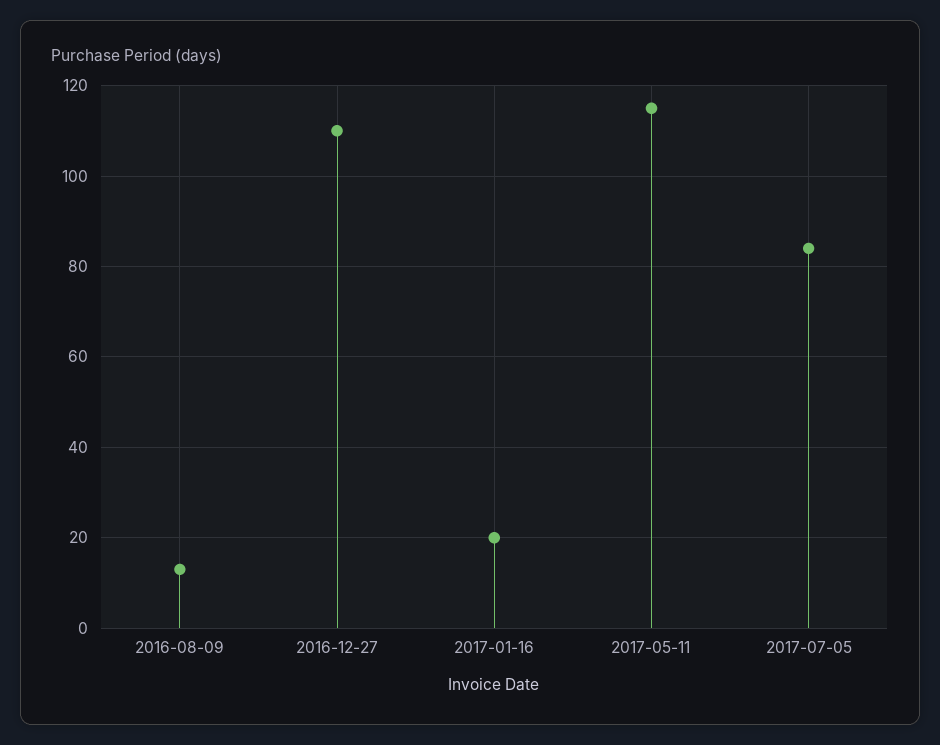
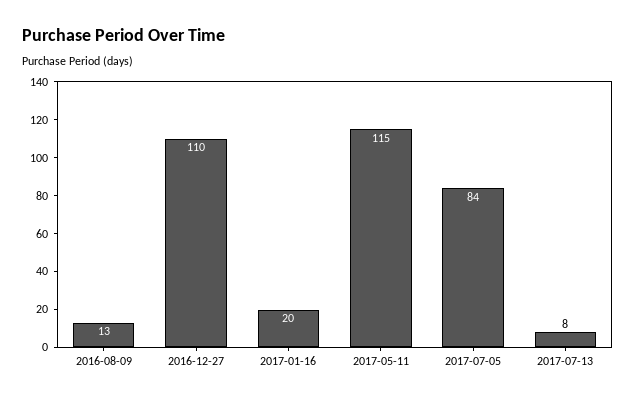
2017-07-13: none -> 8

